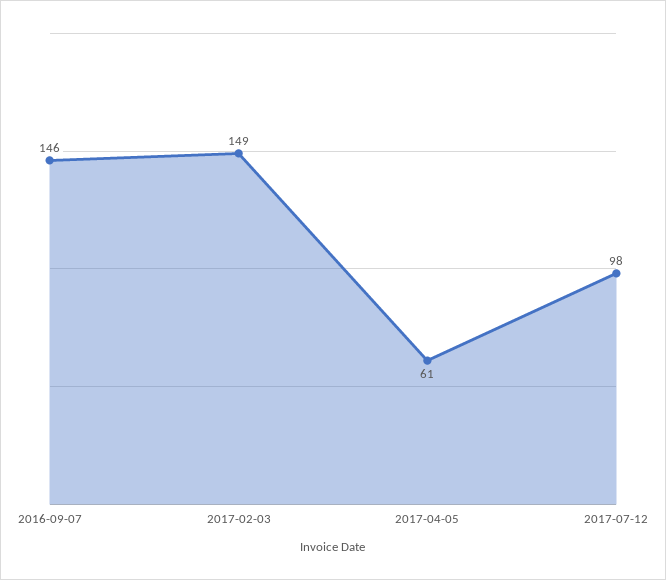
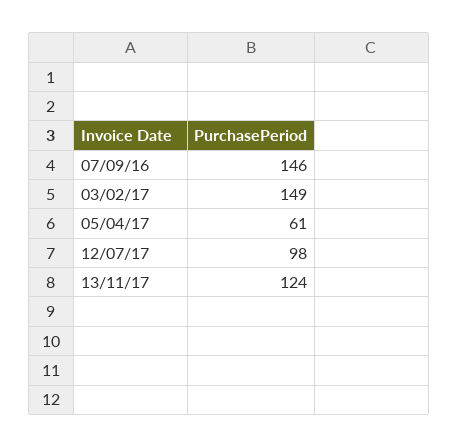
13/11/17: none -> 124

